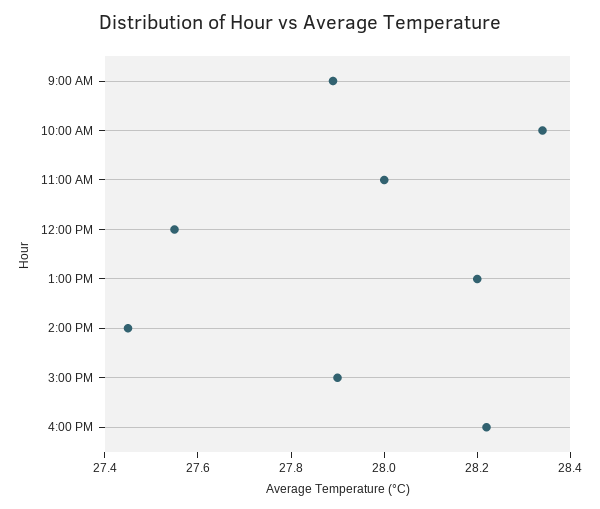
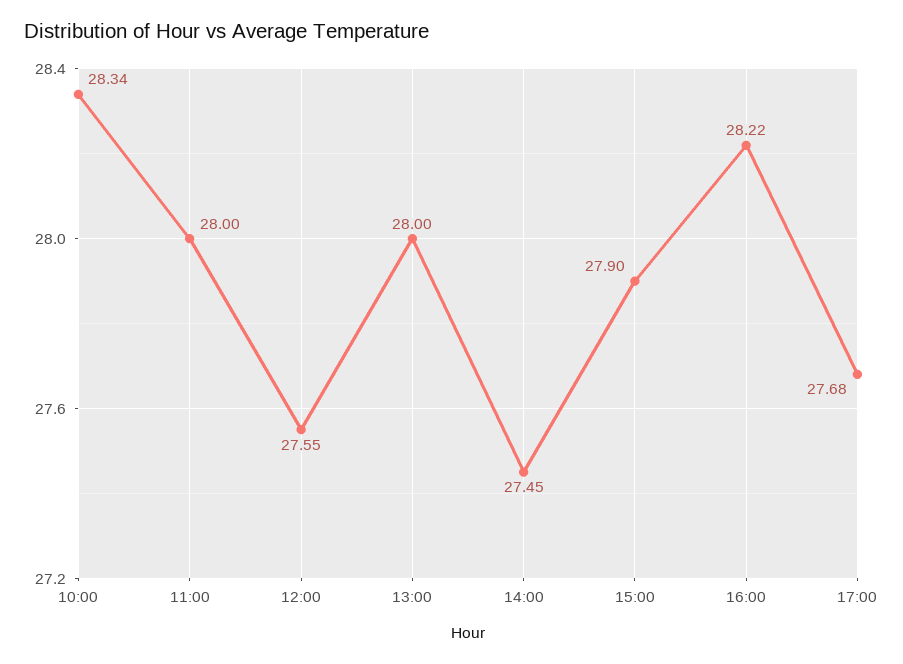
9:00 AM: 27.9 -> none
1:00 PM: 28.2 -> 28
17:00: none -> 27.68

